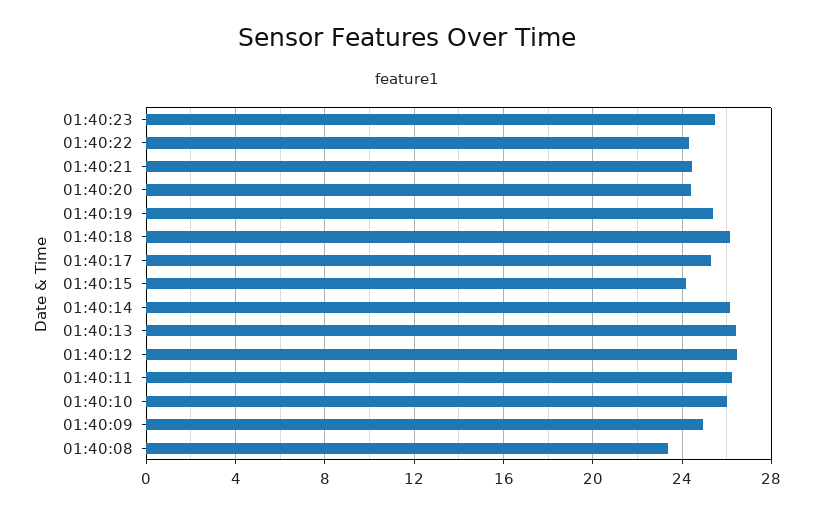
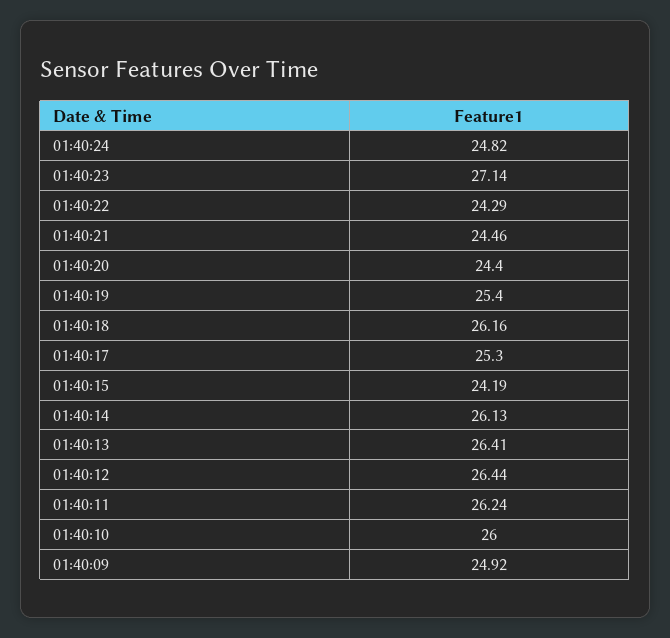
01:40:23: 25.5 -> 27.14
01:40:08: 23.5 -> none
01:40:24: none -> 24.82

